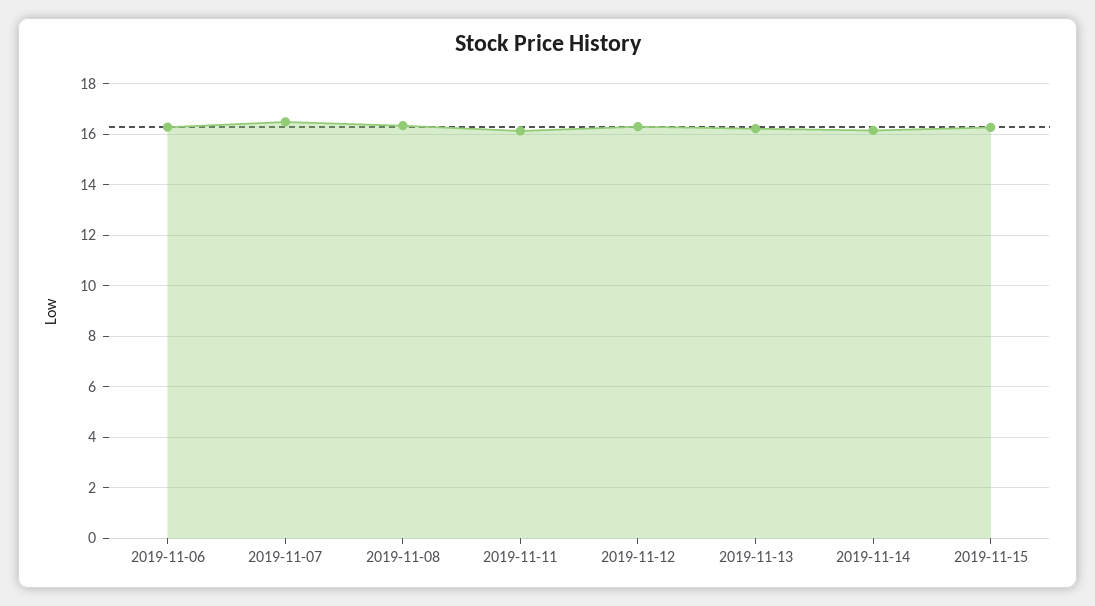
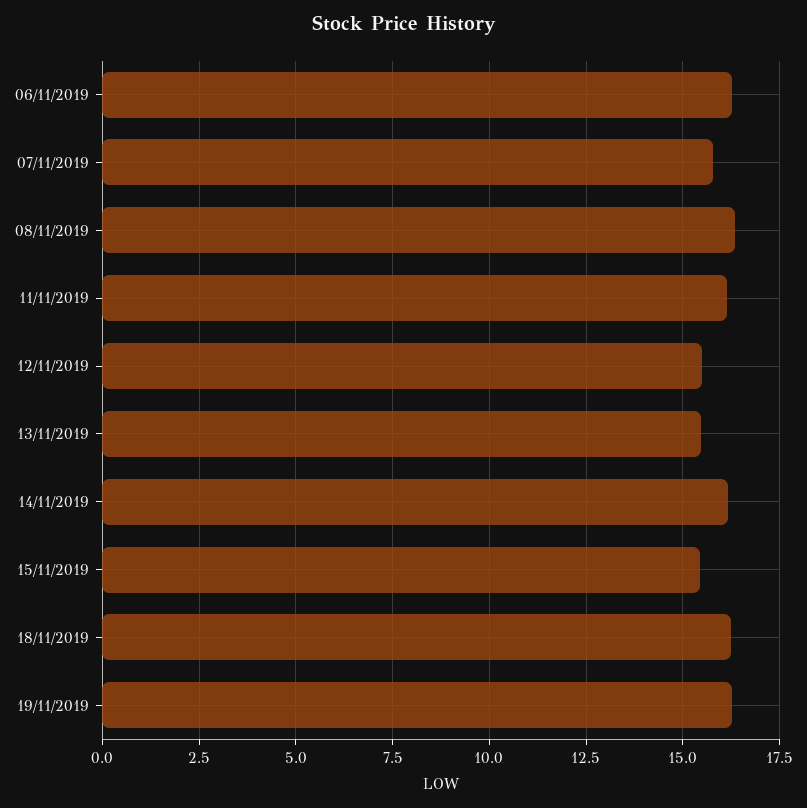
2019-11-07: 16.5 -> 15.75
2019-11-12: 16.25 -> 15.5
2019-11-13: 16.25 -> 15.5
2019-11-15: 16.25 -> 15.5
18/11/2019: none -> 16.25
19/11/2019: none -> 16.25

